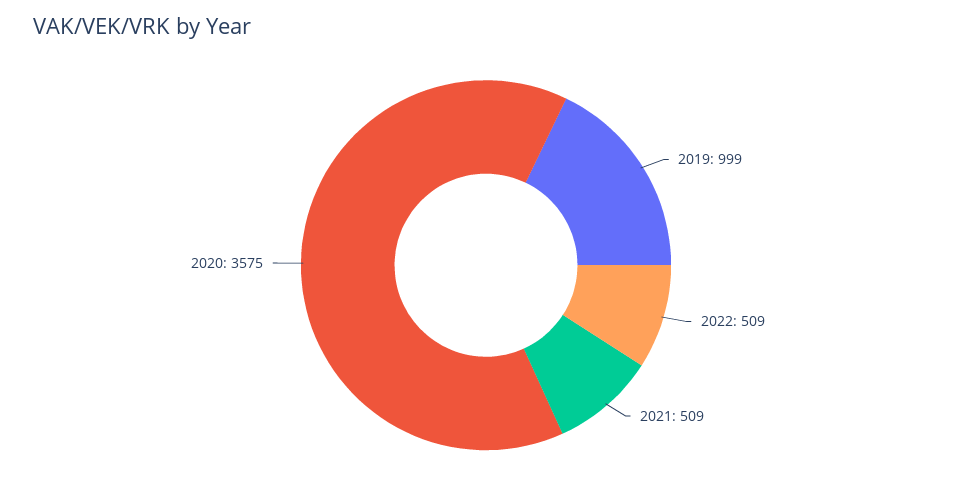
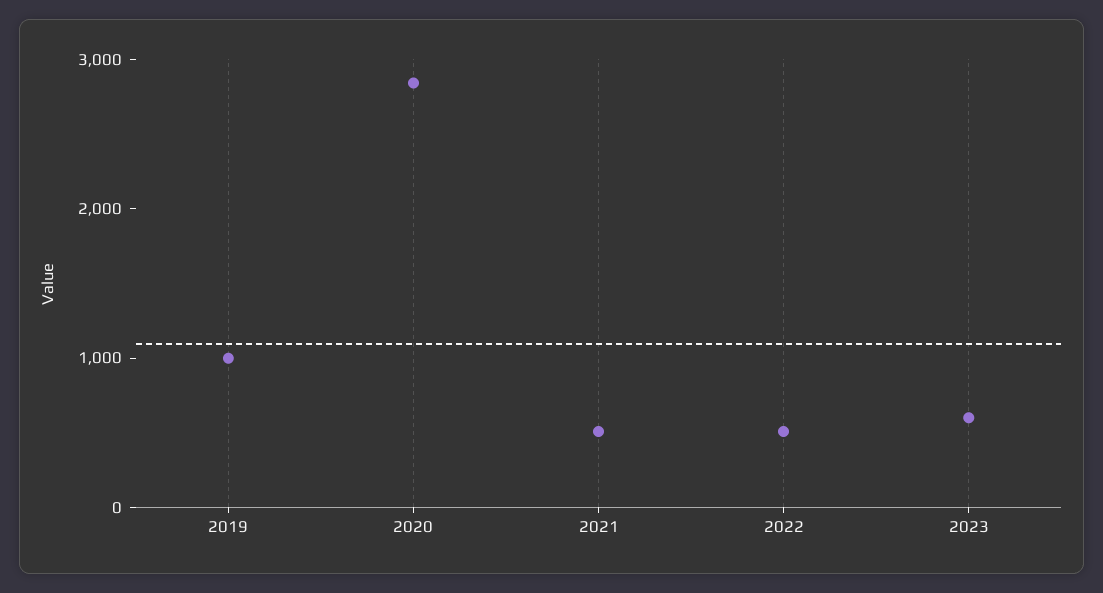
2020: 3575 -> 2800
2023: none -> 600

